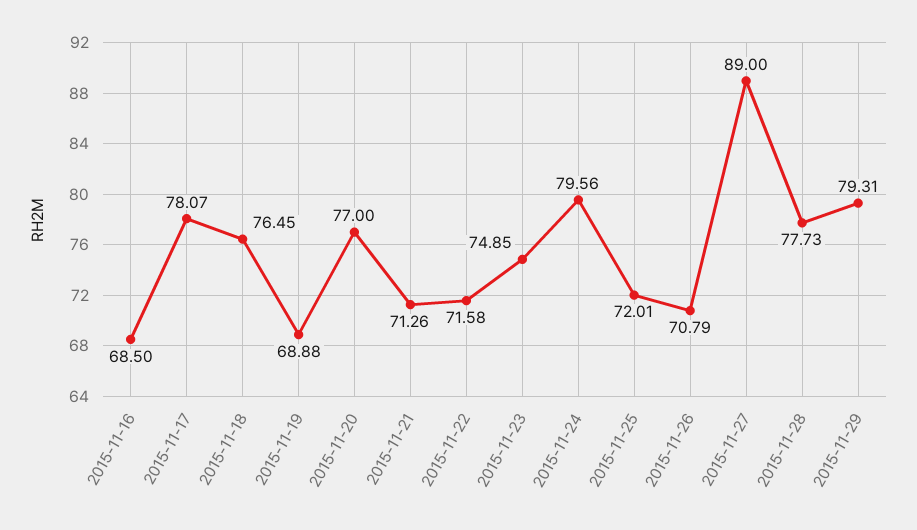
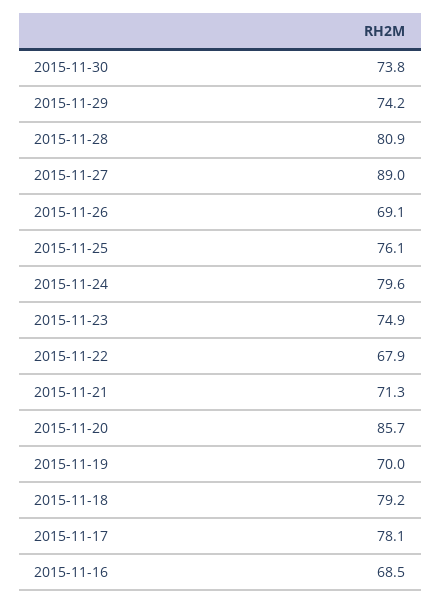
2015-11-18: 76.45 -> 79.2
2015-11-19: 68.88 -> 70
2015-11-20: 77 -> 85.7
2015-11-22: 71.58 -> 67.9
2015-11-25: 72.01 -> 76.1
2015-11-26: 70.79 -> 69.1
2015-11-28: 77.73 -> 80.9
2015-11-29: 79.31 -> 74.2
2015-11-30: none -> 73.8

